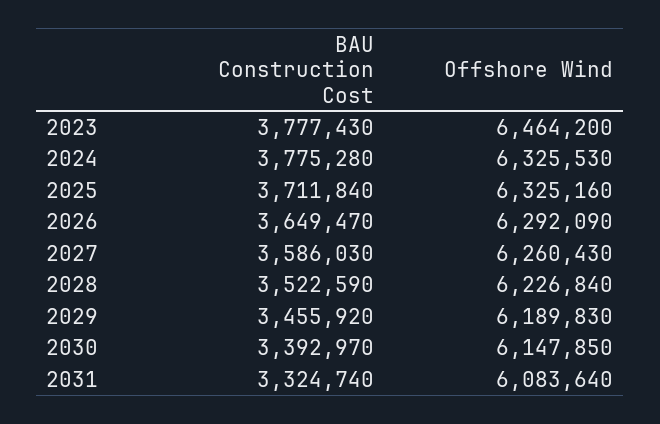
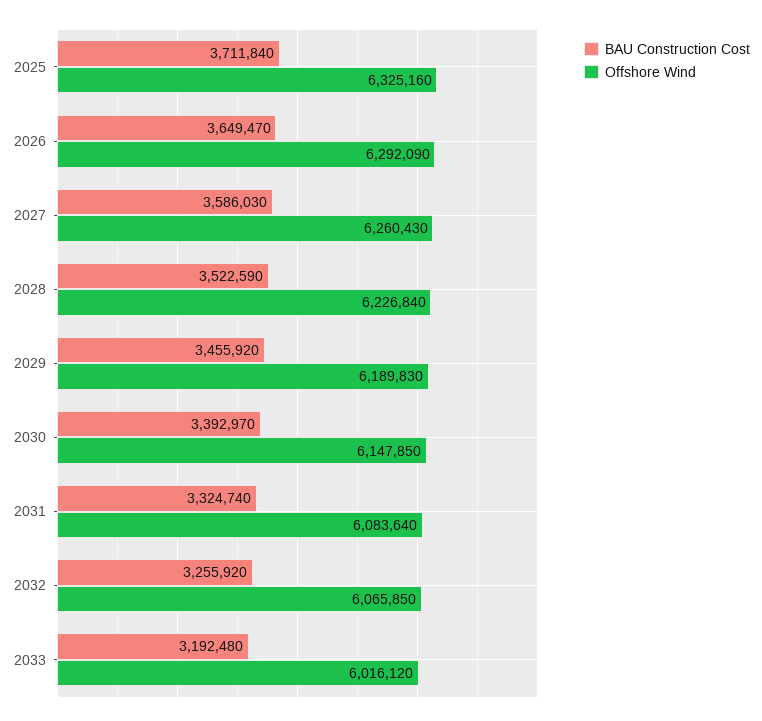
BAU Construction Cost, 2023: 3777430 -> none
Offshore Wind, 2023: 6464200 -> none
BAU Construction Cost, 2024: 3775280 -> none
Offshore Wind, 2024: 6325530 -> none
BAU Construction Cost, 2032: none -> 3255920
Offshore Wind, 2032: none -> 6065850
BAU Construction Cost, 2033: none -> 3192480
Offshore Wind, 2033: none -> 6016120

